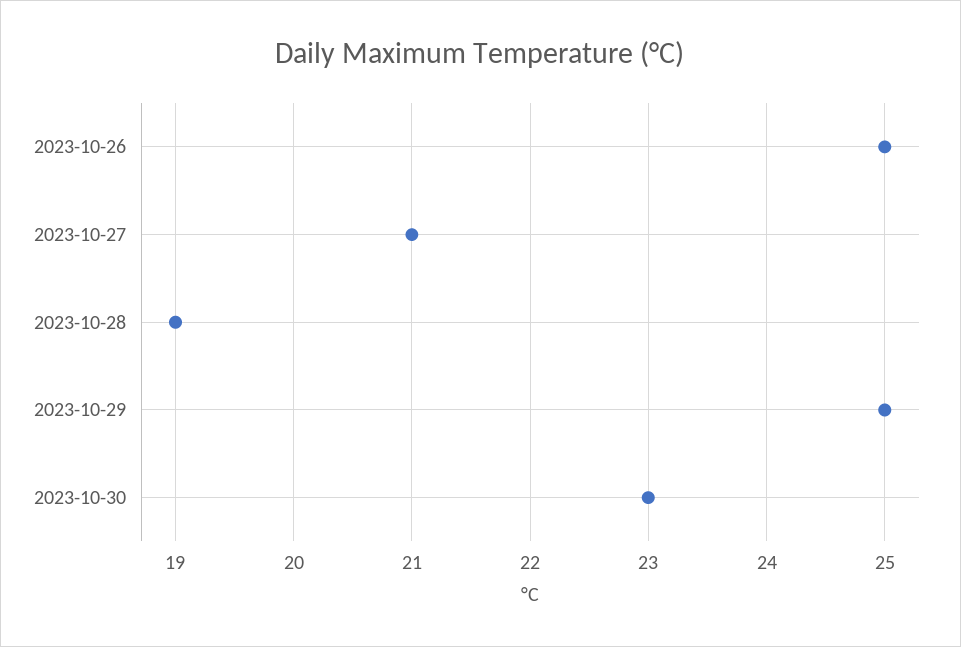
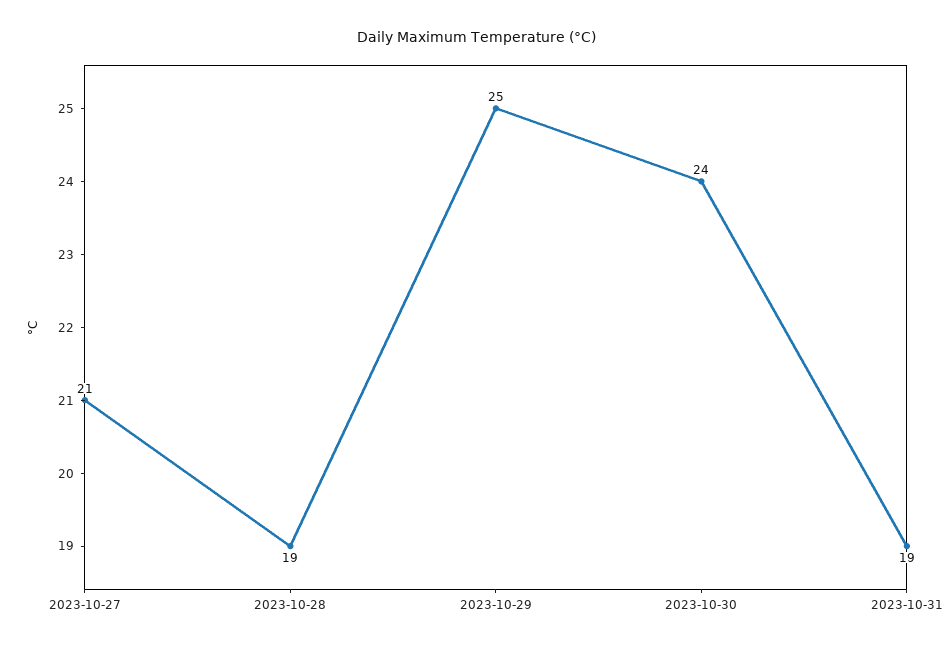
2023-10-26: 25 -> none
2023-10-30: 23 -> 24
2023-10-31: none -> 19

